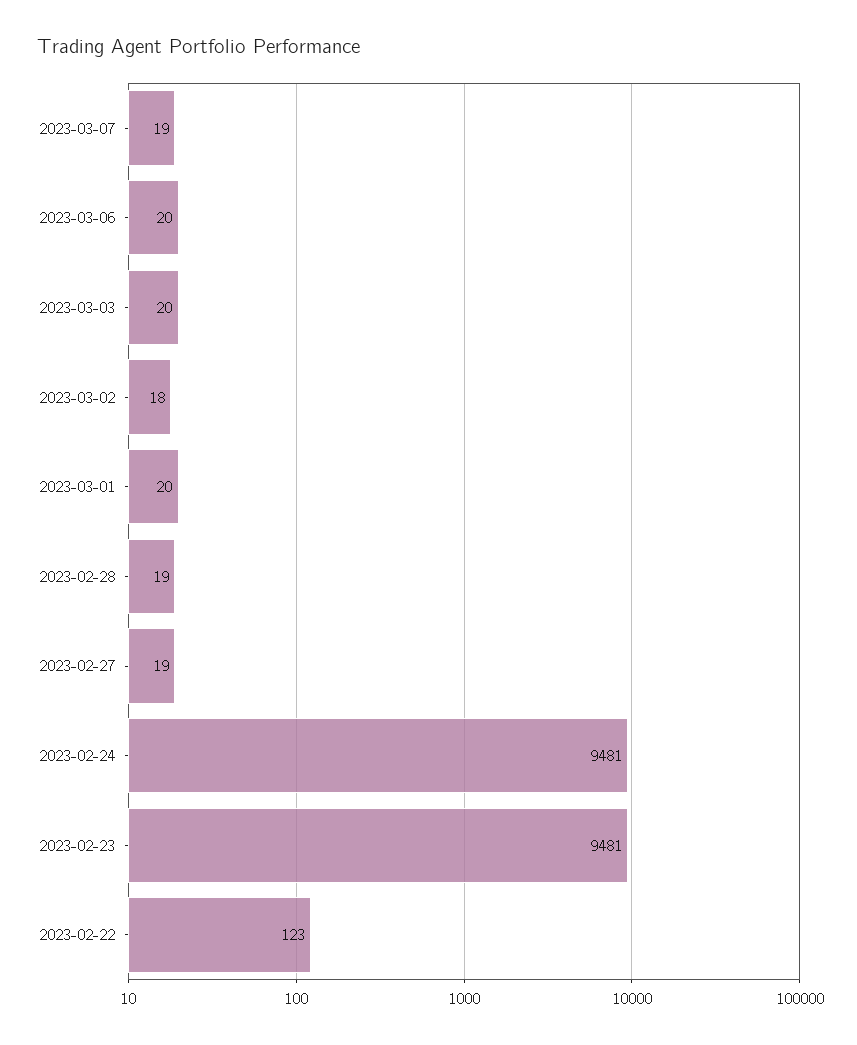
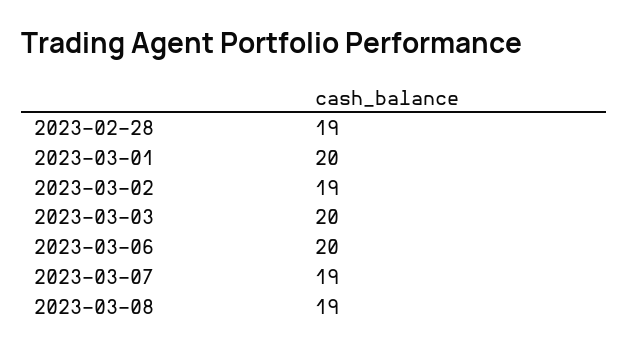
2023-03-02: 18 -> 19
2023-02-27: 19 -> none
2023-02-24: 9481 -> none
2023-02-23: 9481 -> none
2023-02-22: 123 -> none
2023-03-08: none -> 19

